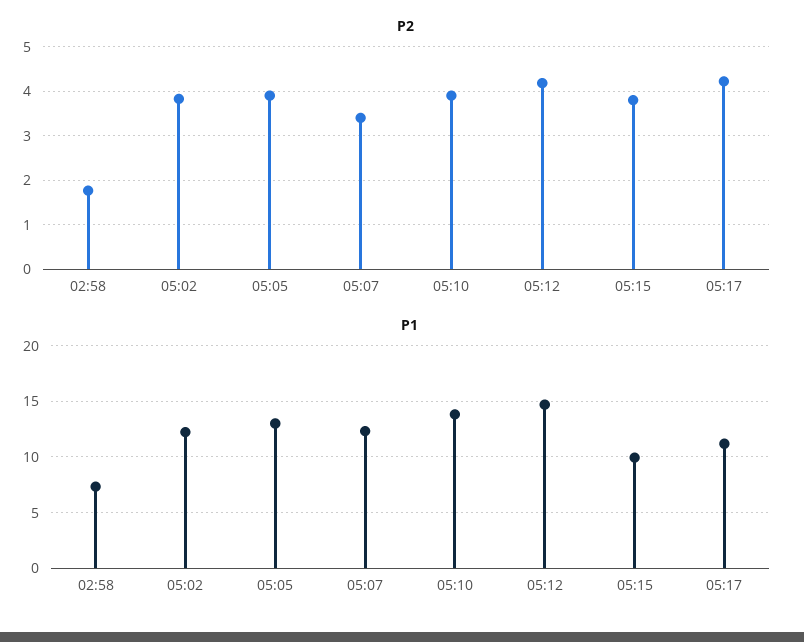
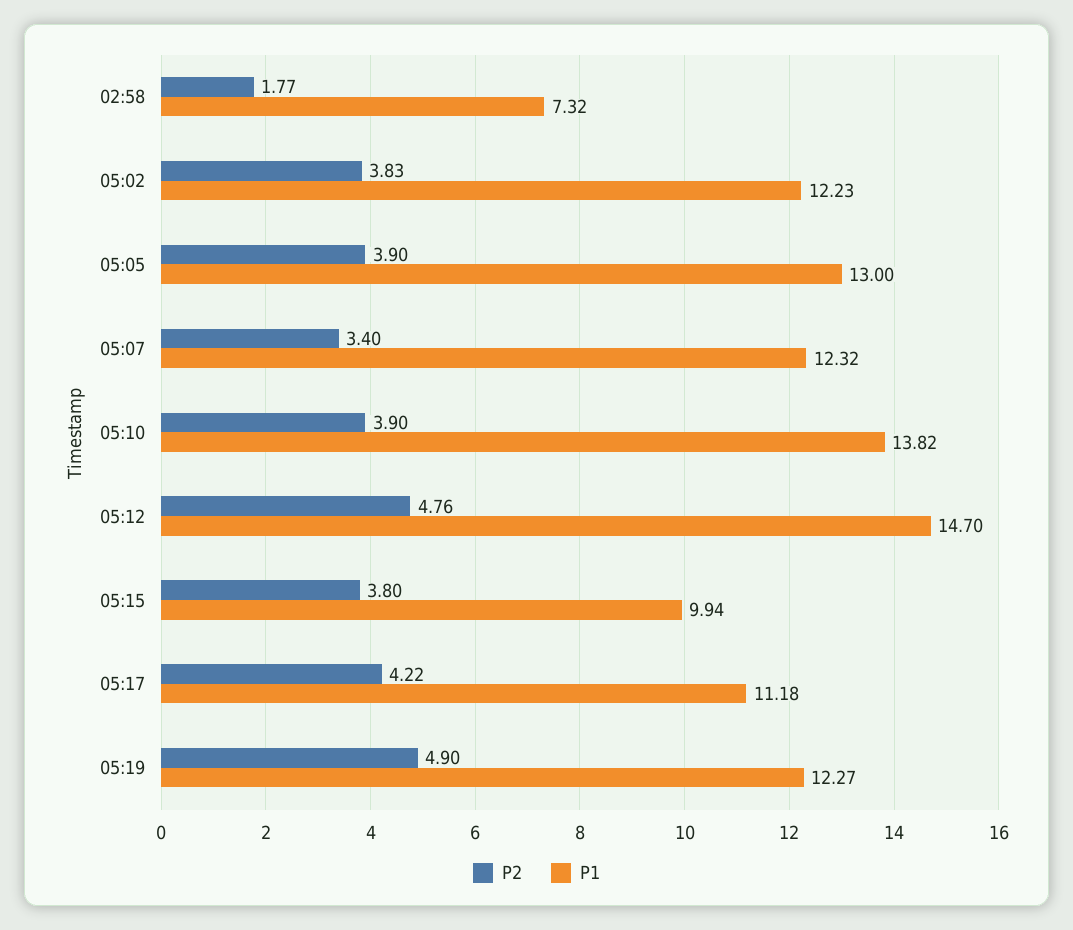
P2, 05:12: 4.2 -> 4.76
P2, 05:19: none -> 4.9
P1, 05:19: none -> 12.27

